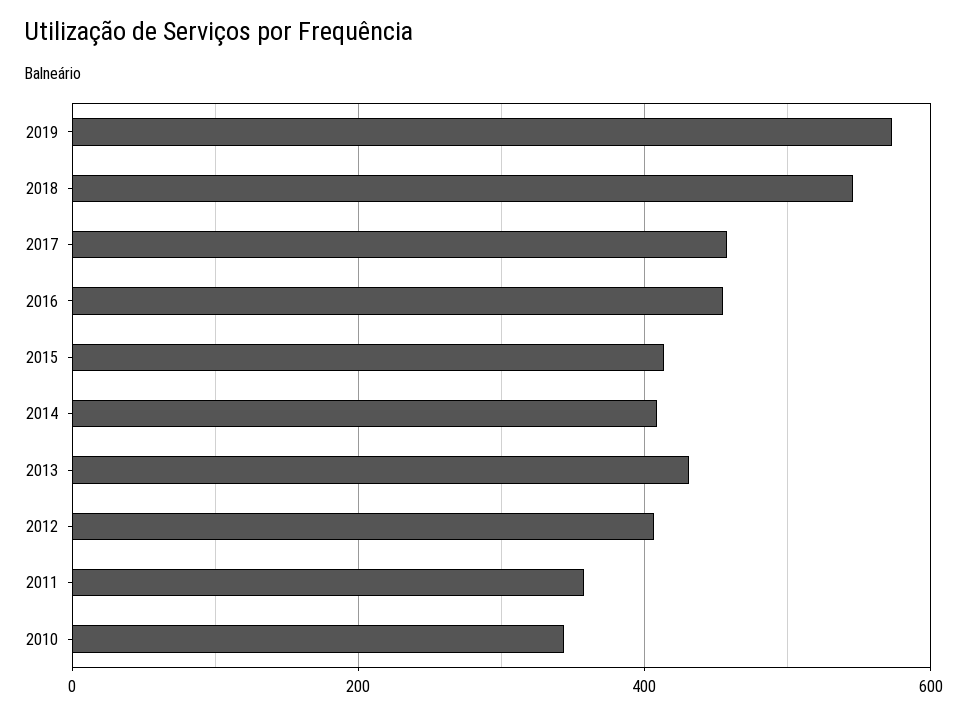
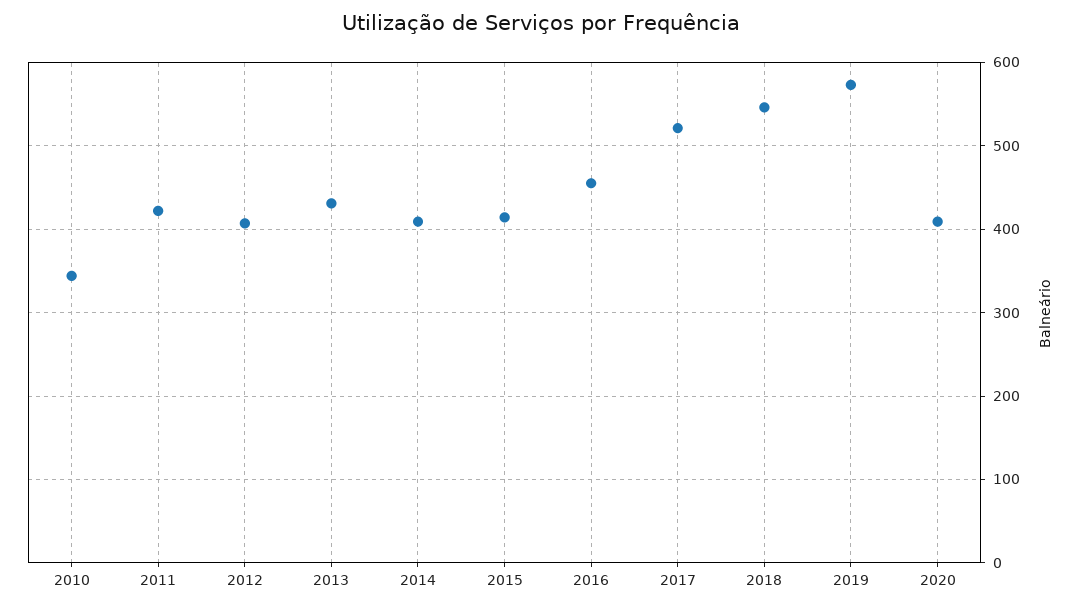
2017: 460 -> 520
2011: 360 -> 420
2020: none -> 410

